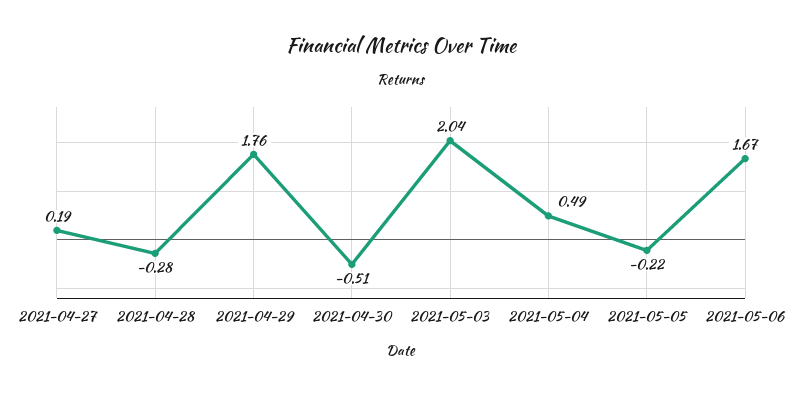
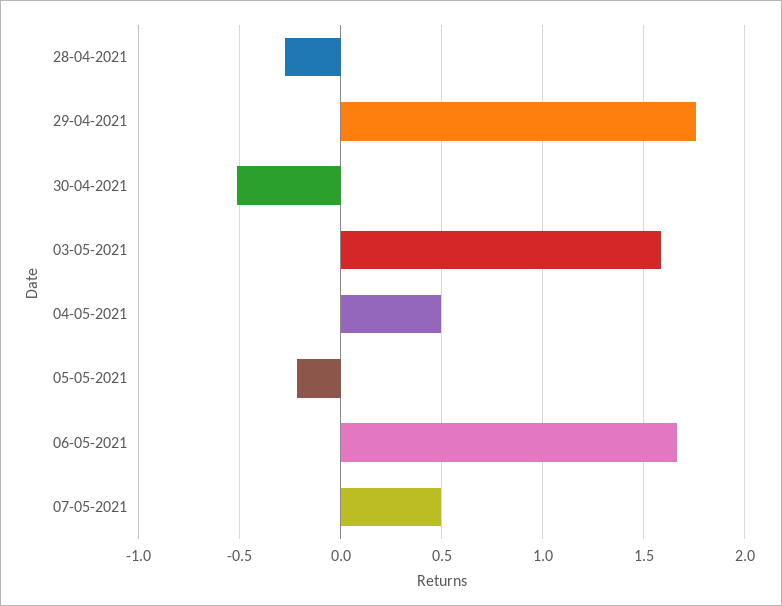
2021-04-27: 0.19 -> none
2021-05-03: 2.04 -> 1.6
07-05-2021: none -> 0.5

